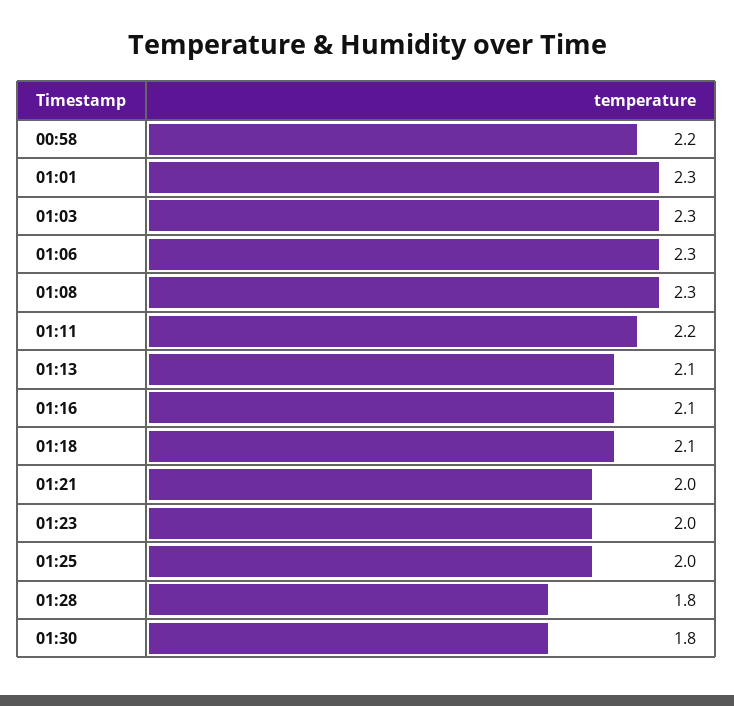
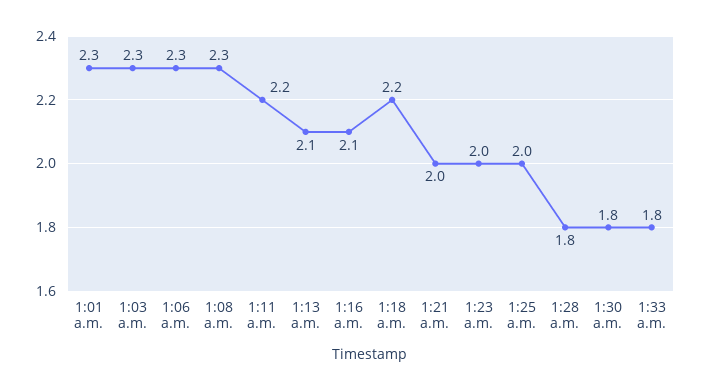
00:58: 2.2 -> none
01:18: 2.1 -> 2.2
1:33 a.m.: none -> 1.8

